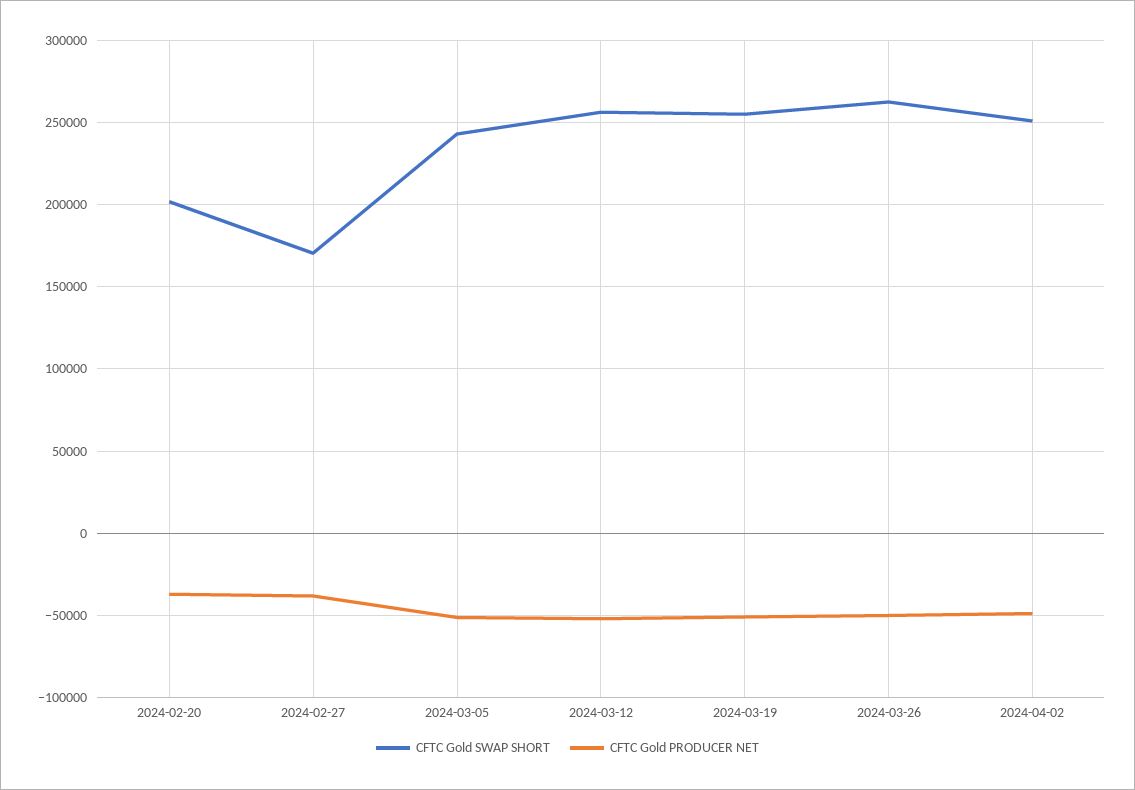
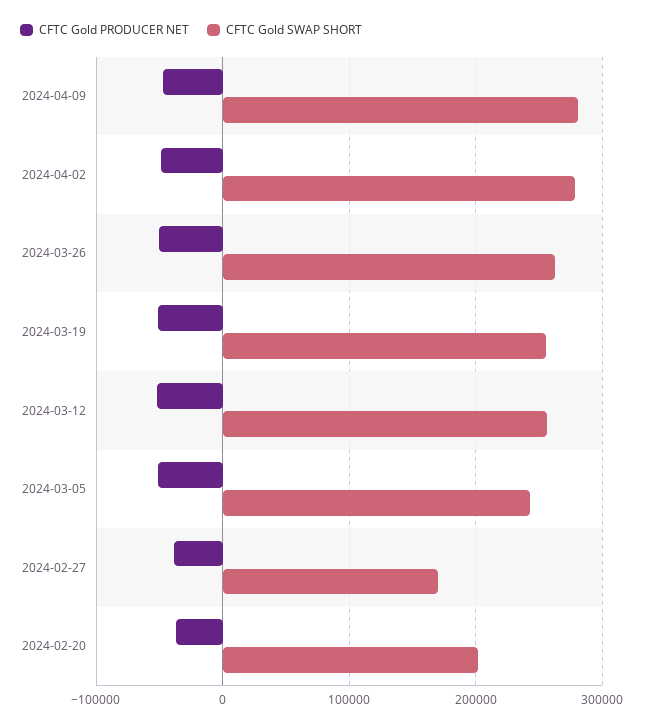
CFTC Gold SWAP SHORT, 2024-04-02: 250000 -> 280000
CFTC Gold PRODUCER NET, 2024-04-09: none -> -50000
CFTC Gold SWAP SHORT, 2024-04-09: none -> 280000

